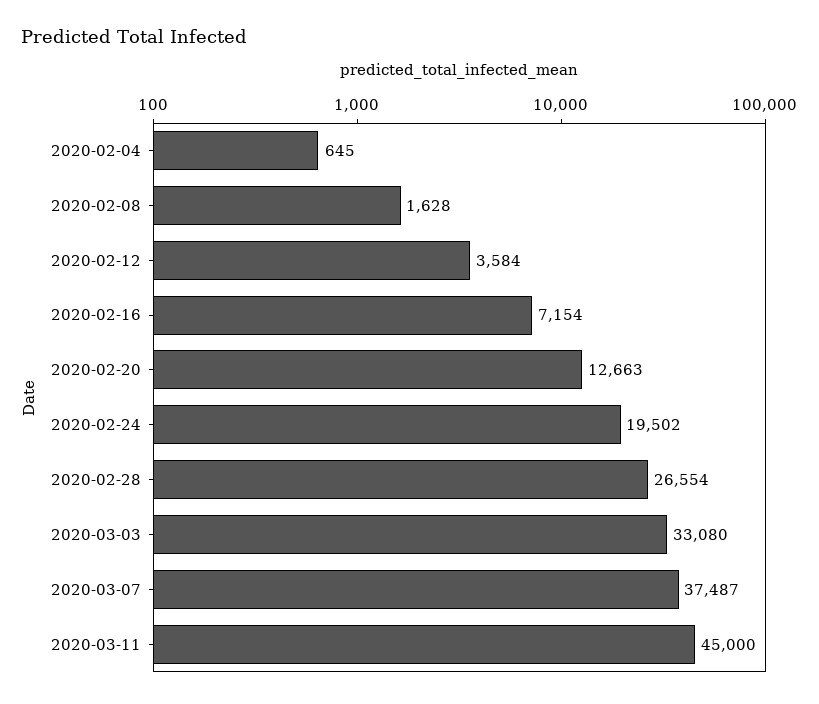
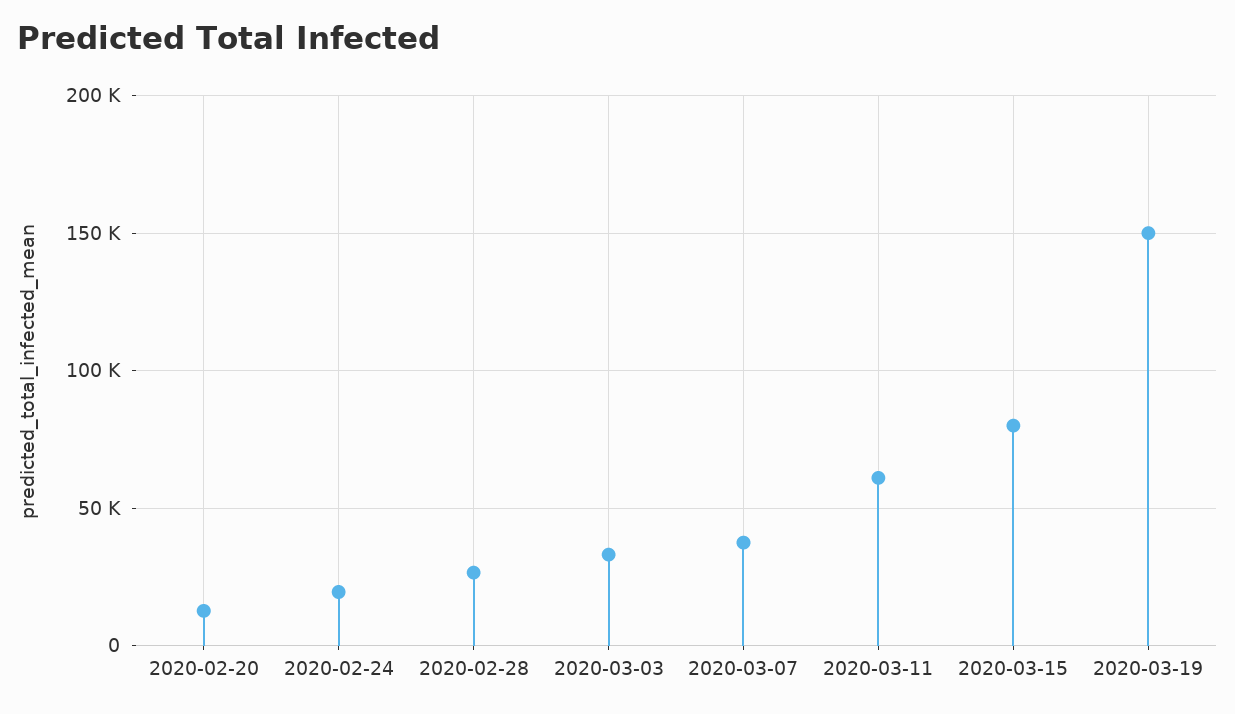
2020-02-04: 645 -> none
2020-02-08: 1628 -> none
2020-02-12: 3584 -> none
2020-02-16: 7154 -> none
2020-03-11: 45000 -> 60000
2020-03-15: none -> 80000
2020-03-19: none -> 150000

